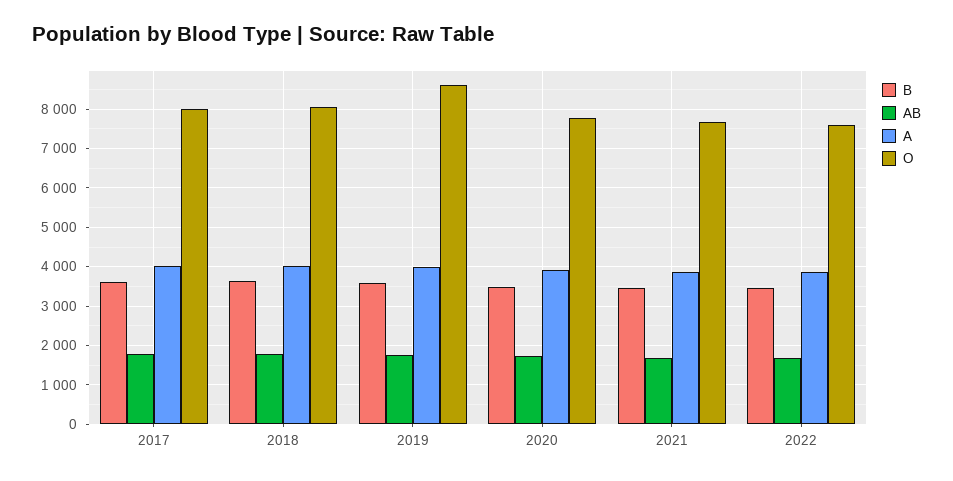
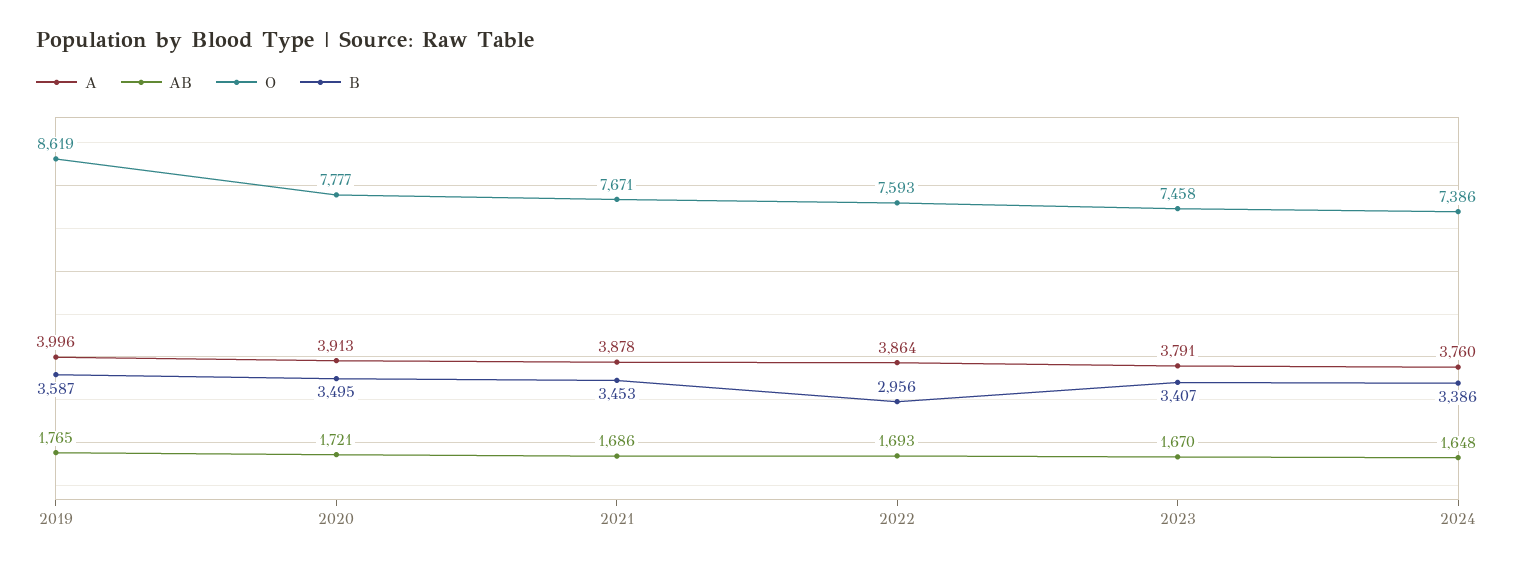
B, 2017: 3600 -> none
AB, 2017: 1800 -> none
A, 2017: 4000 -> none
O, 2017: 8000 -> none
B, 2018: 3600 -> none
AB, 2018: 1800 -> none
A, 2018: 4000 -> none
O, 2018: 8000 -> none
B, 2022: 3400 -> 2956
A, 2023: none -> 3791
AB, 2023: none -> 1670
O, 2023: none -> 7458
B, 2023: none -> 3407
A, 2024: none -> 3760
AB, 2024: none -> 1648
O, 2024: none -> 7386
B, 2024: none -> 3386

